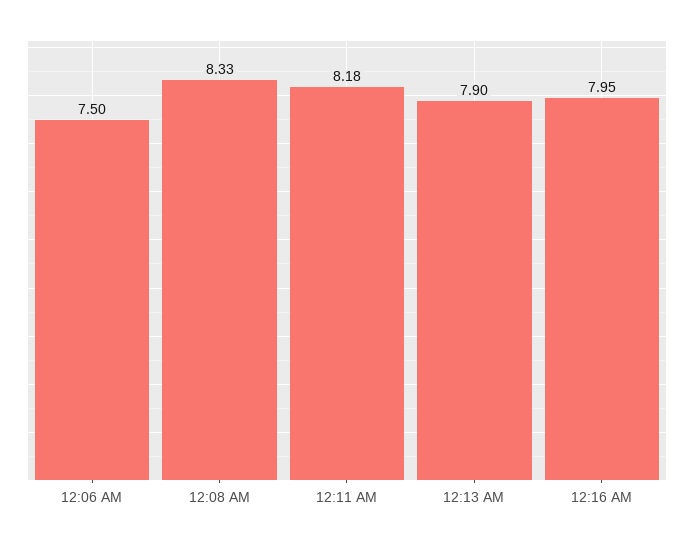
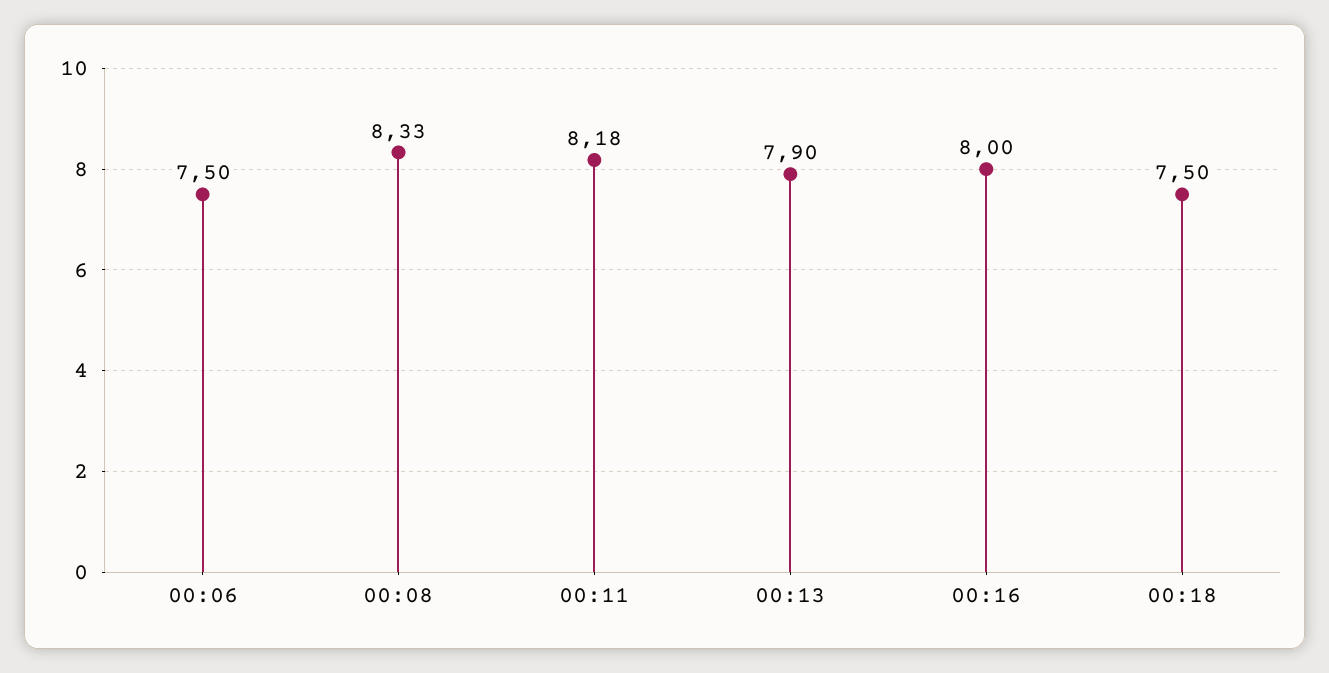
12:16 AM: 7.95 -> 8
00:18: none -> 7.5

